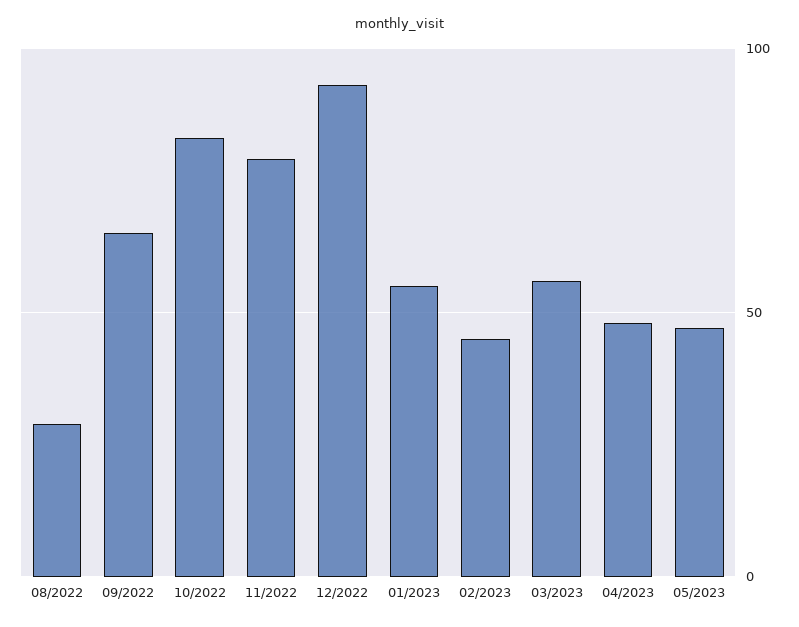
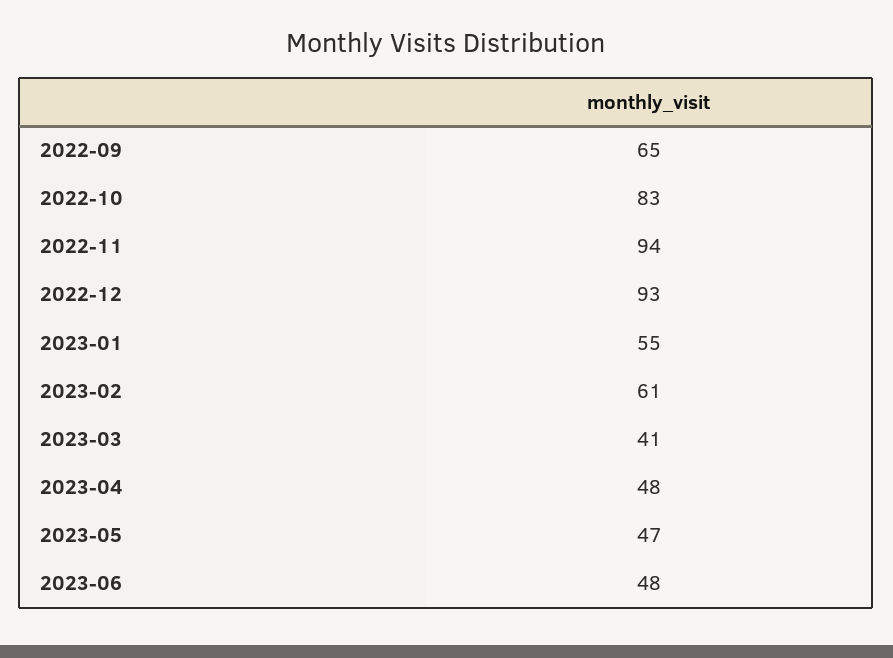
08/2022: 30 -> none
11/2022: 80 -> 94
02/2023: 45 -> 61
03/2023: 55 -> 41
2023-06: none -> 48

